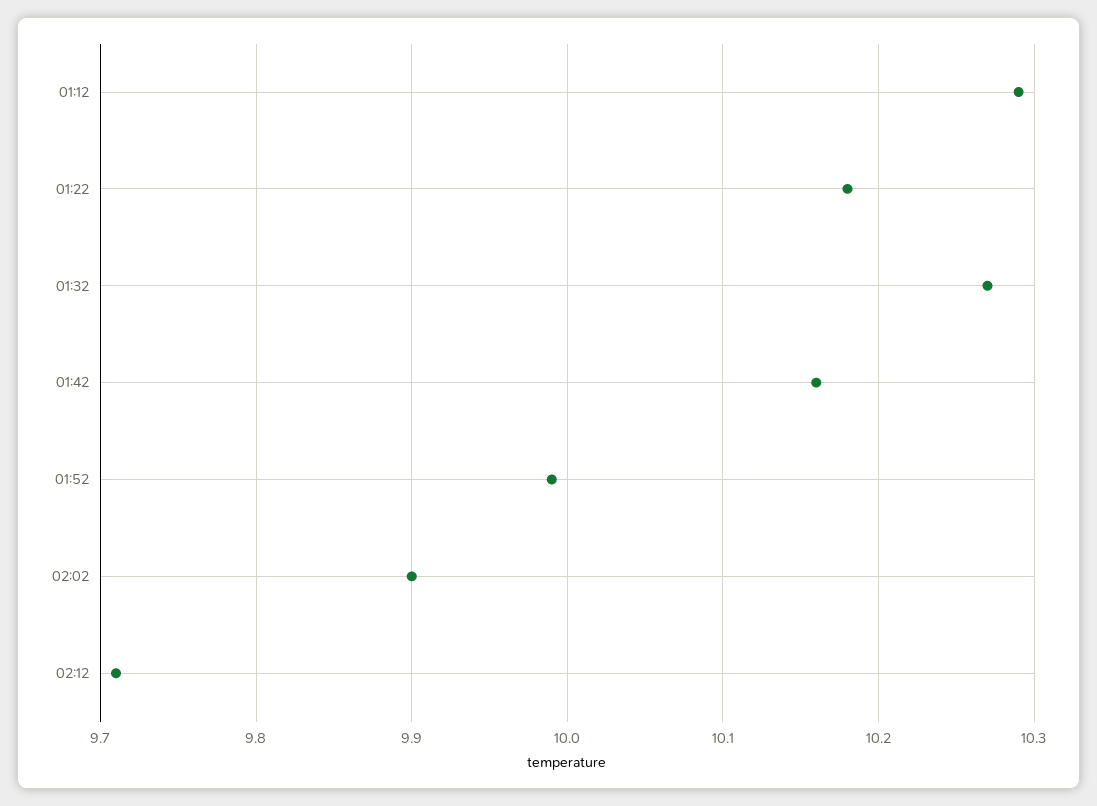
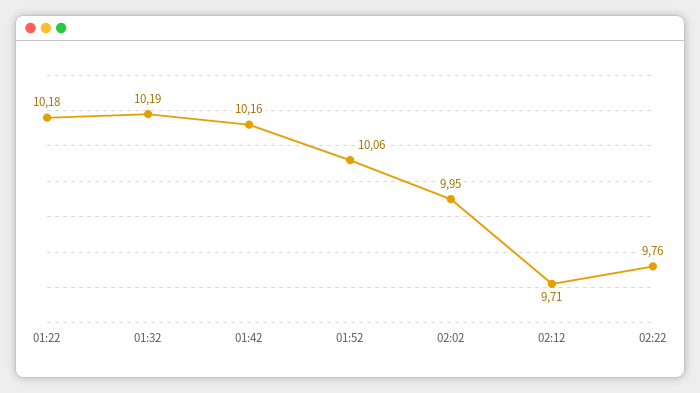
01:12: 10.29 -> none
01:32: 10.27 -> 10.19
01:52: 9.99 -> 10.06
02:02: 9.9 -> 9.95
02:22: none -> 9.76

